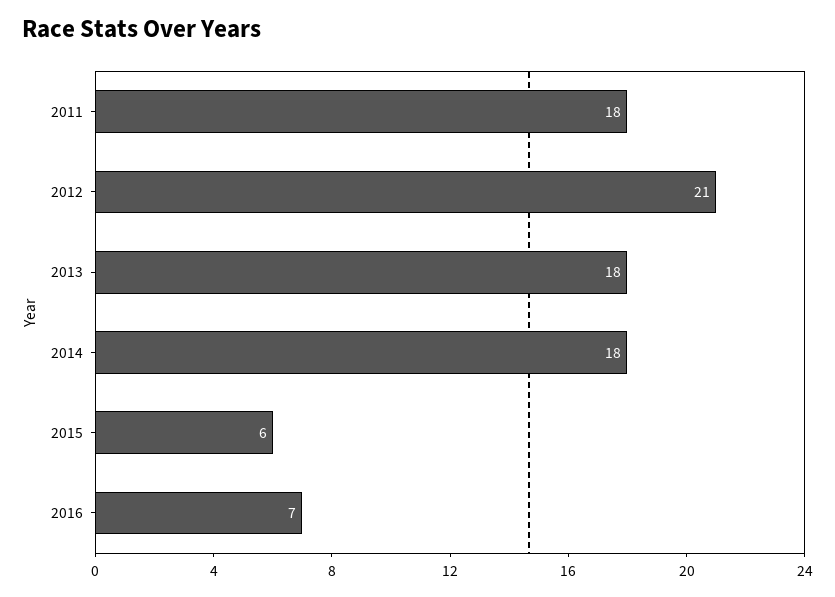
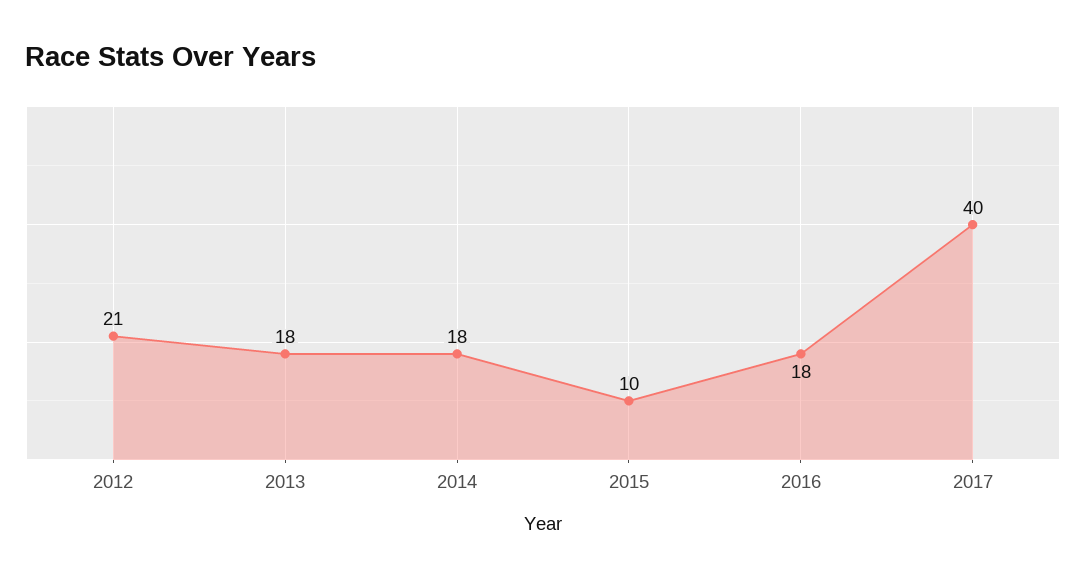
2011: 18 -> none
2015: 6 -> 10
2016: 7 -> 18
2017: none -> 40

